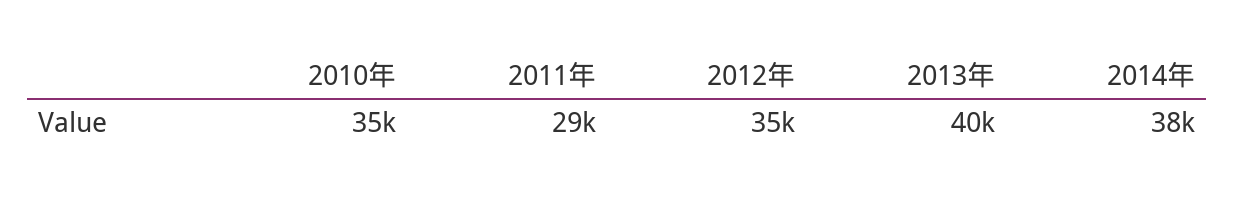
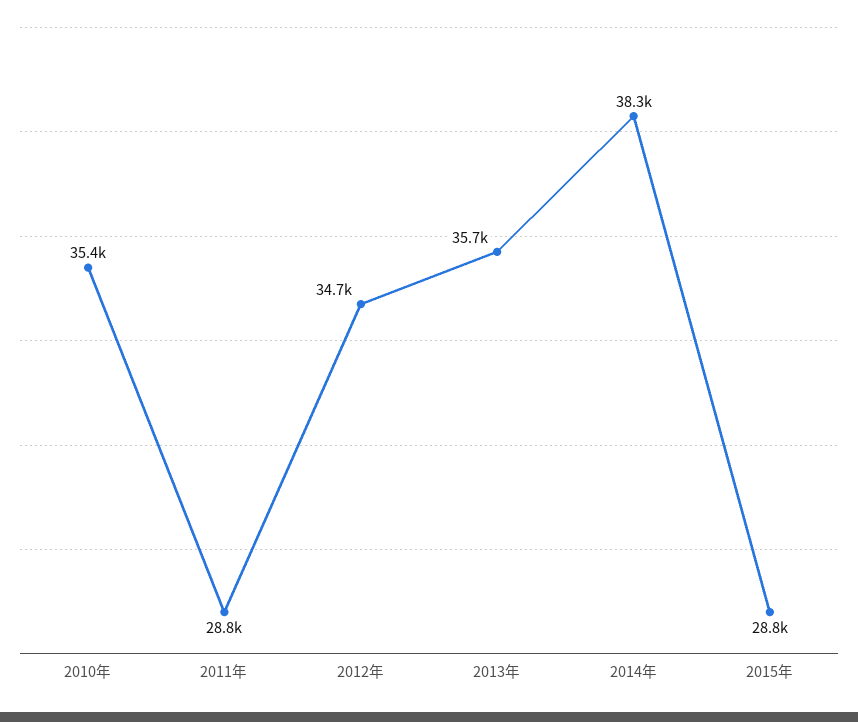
2013年: 40000 -> 35700
2015年: none -> 28800

